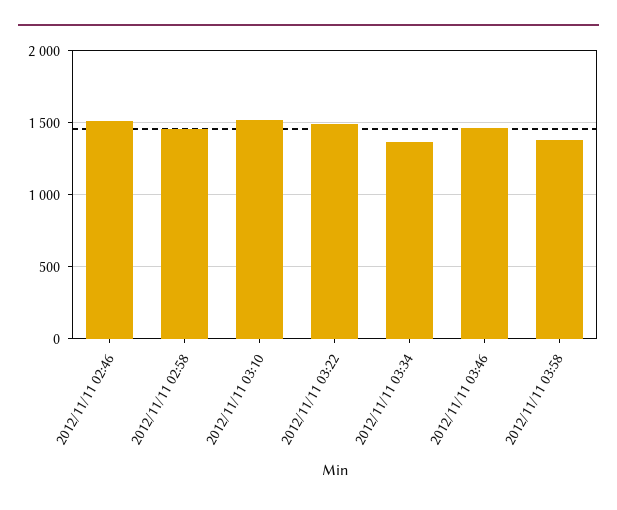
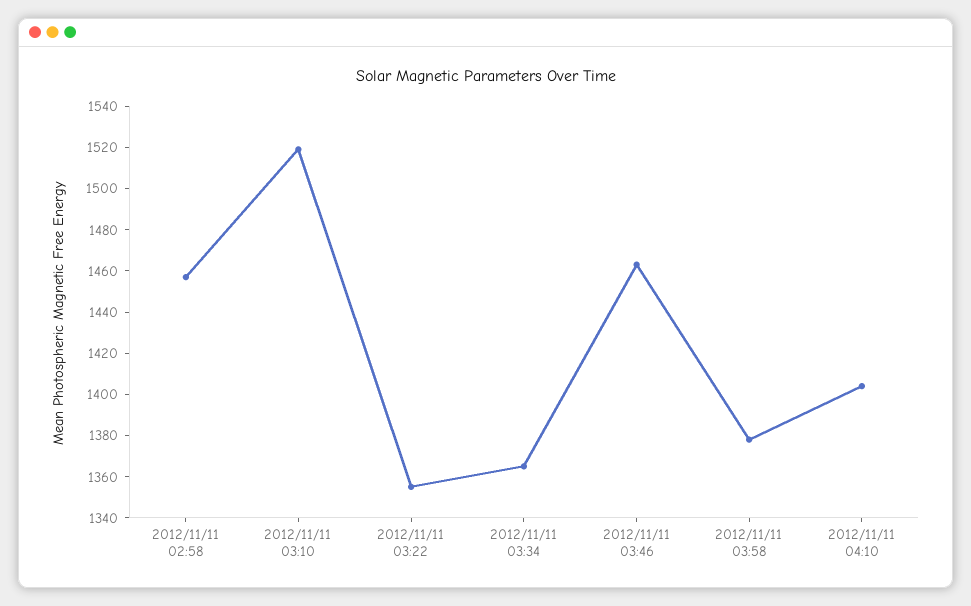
2012/11/11 02:46: 1500 -> none
2012/11/11 03:22: 1500 -> 1355
2012/11/11 04:10: none -> 1405

